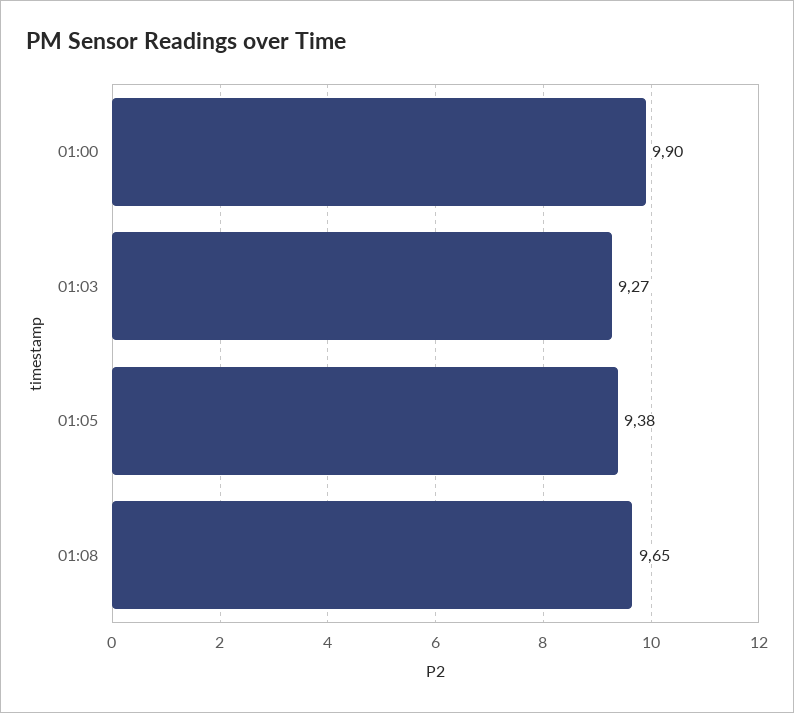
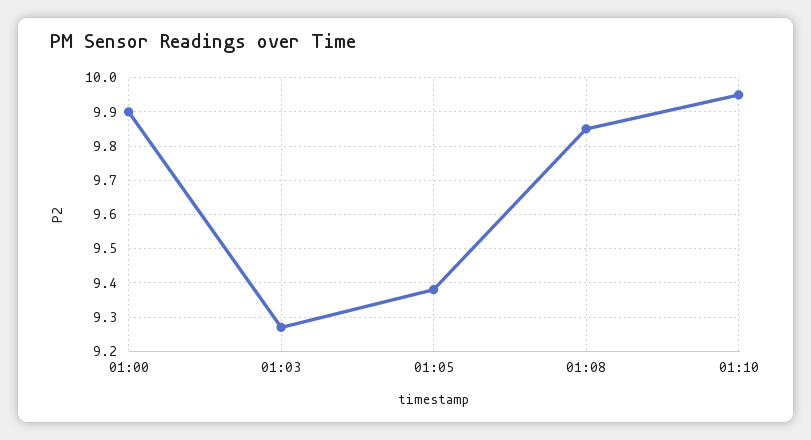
01:08: 9.65 -> 9.85
01:10: none -> 9.95

